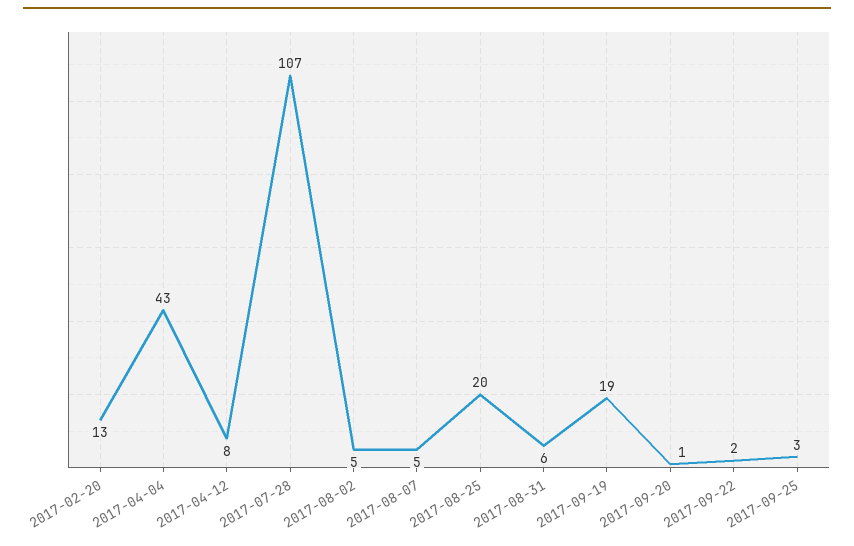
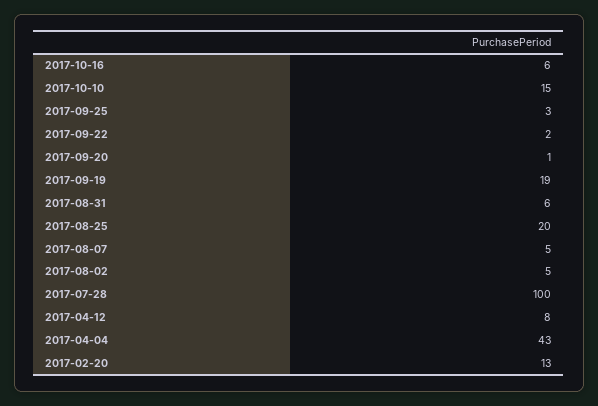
2017-07-28: 107 -> 100
2017-10-16: none -> 6
2017-10-10: none -> 15

